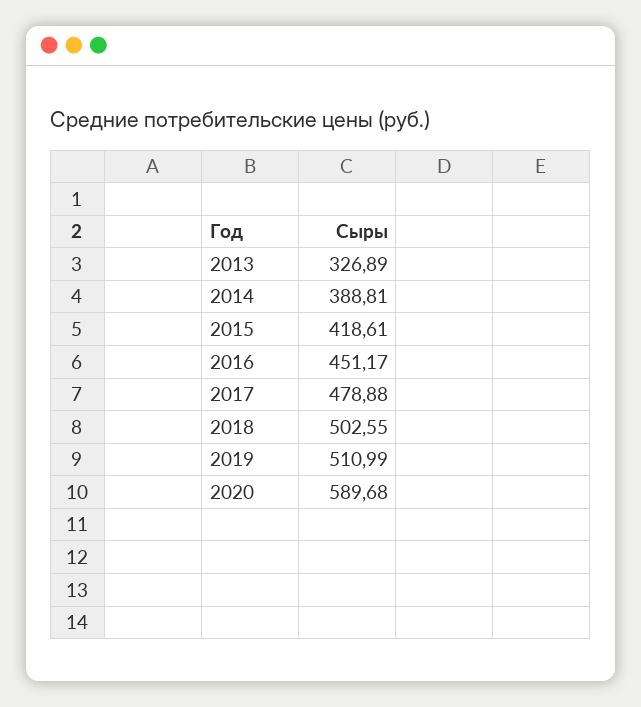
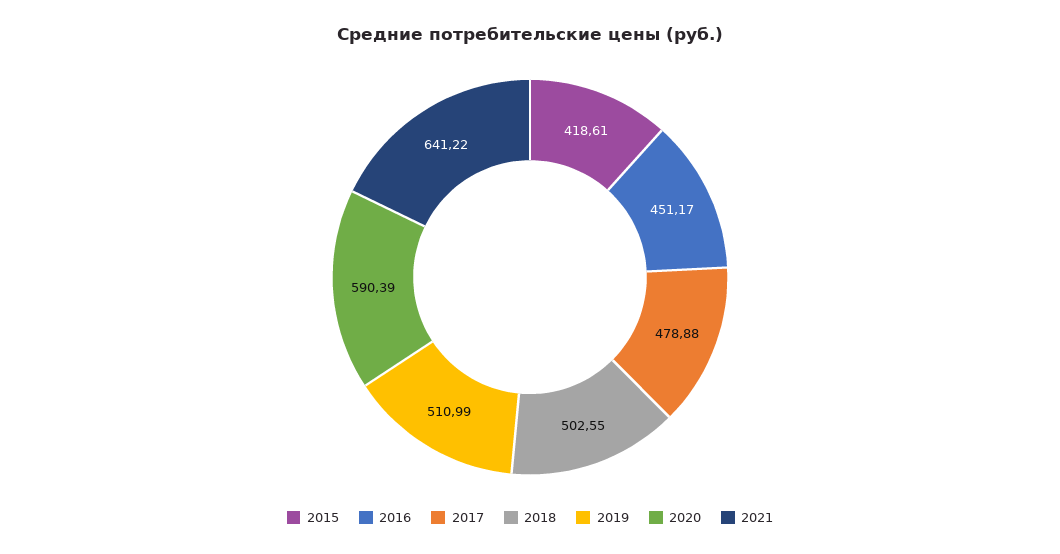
2013: 326.89 -> none
2014: 388.81 -> none
2020: 589.68 -> 590.39
2021: none -> 641.22

